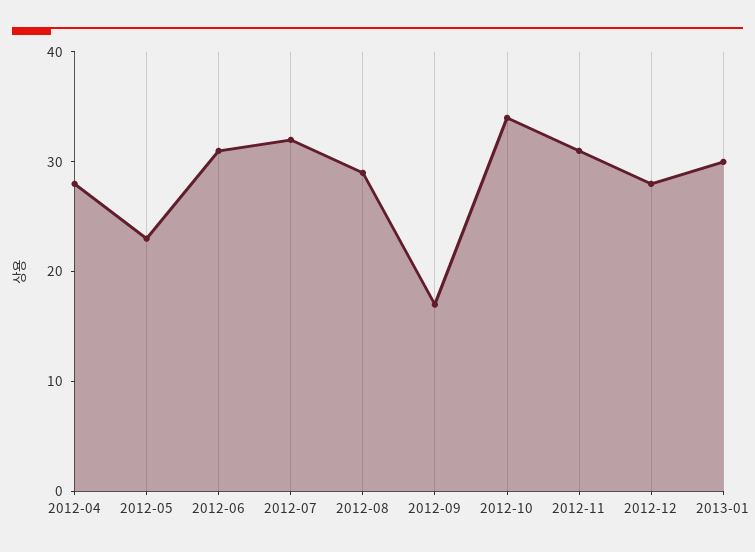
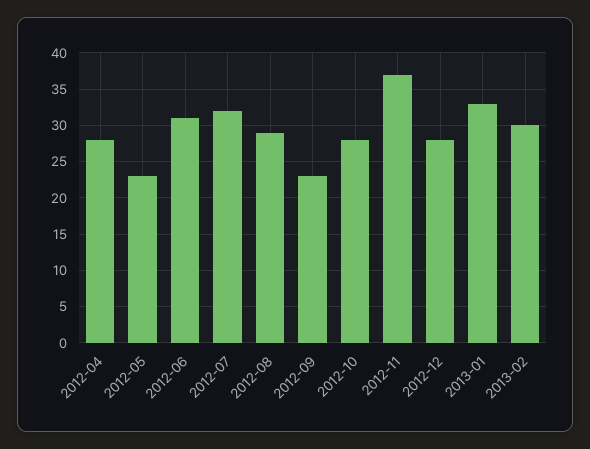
2012-09: 17 -> 23
2012-10: 34 -> 28
2012-11: 31 -> 37
2013-01: 30 -> 33
2013-02: none -> 30

